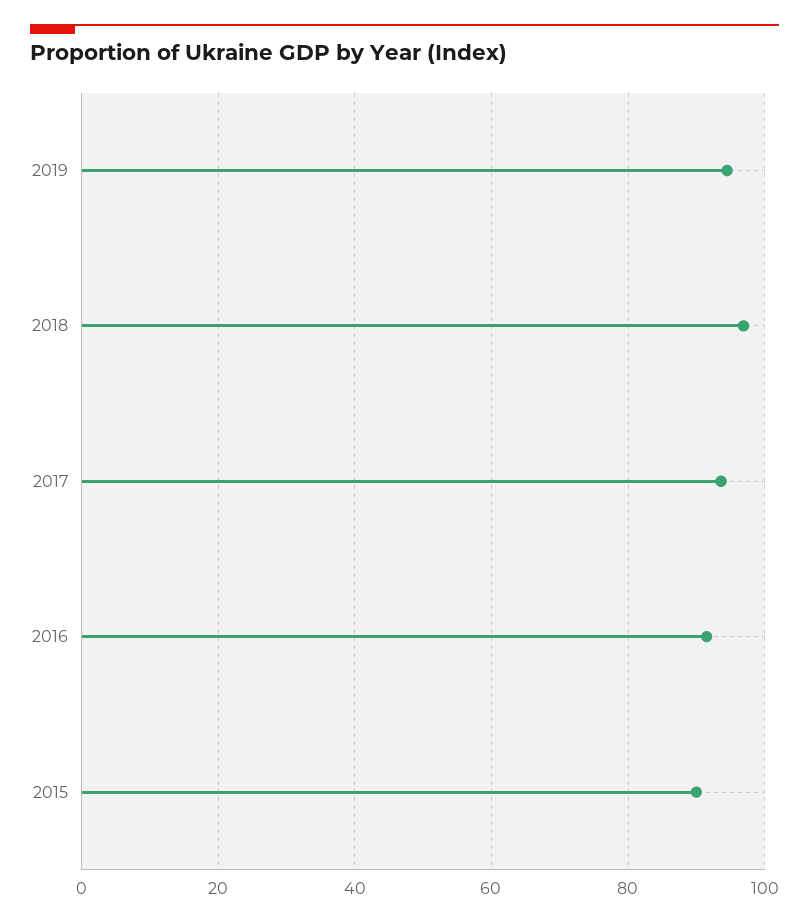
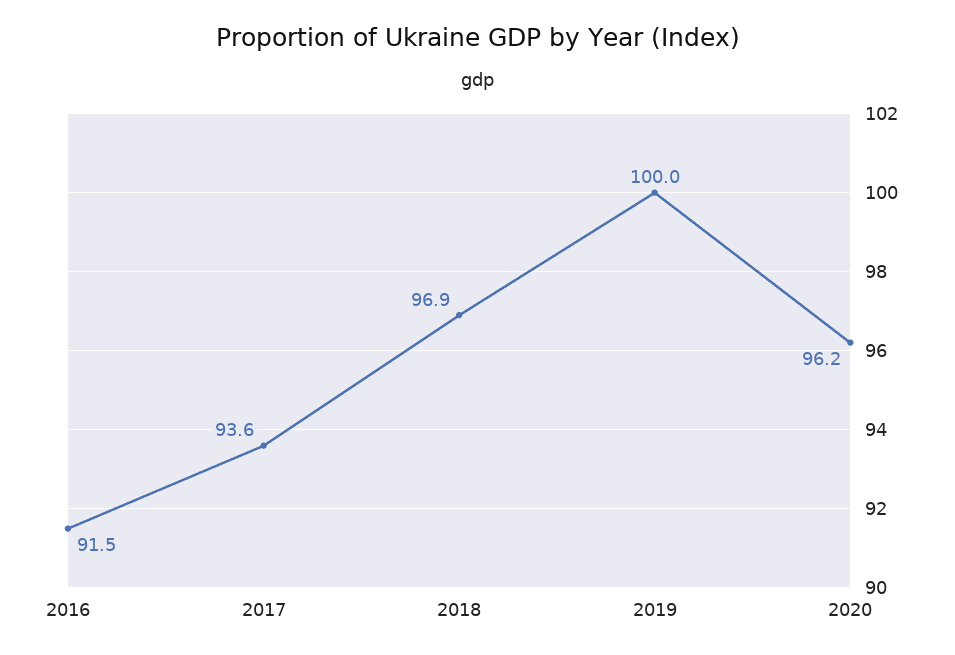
2019: 94 -> 100
2015: 90 -> none
2020: none -> 96.2

